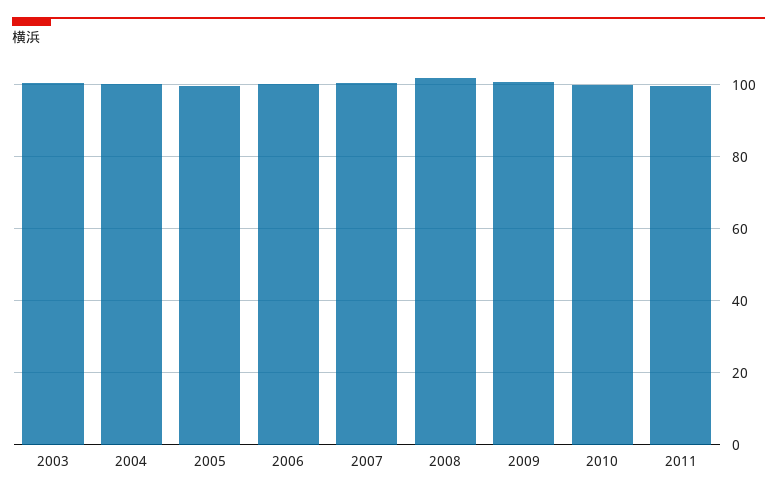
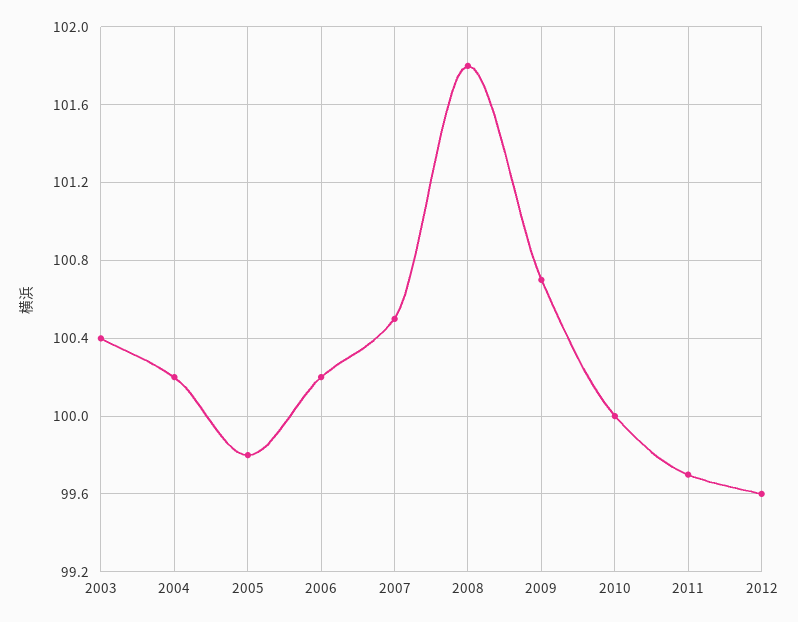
2012: none -> 99.6

